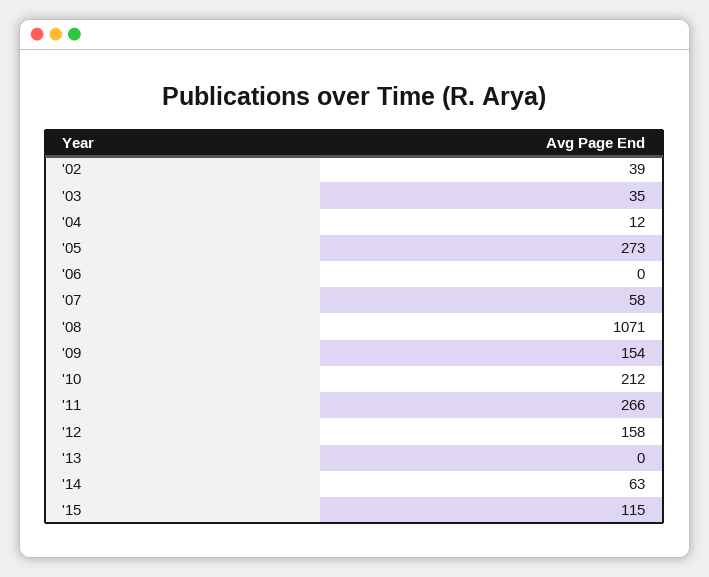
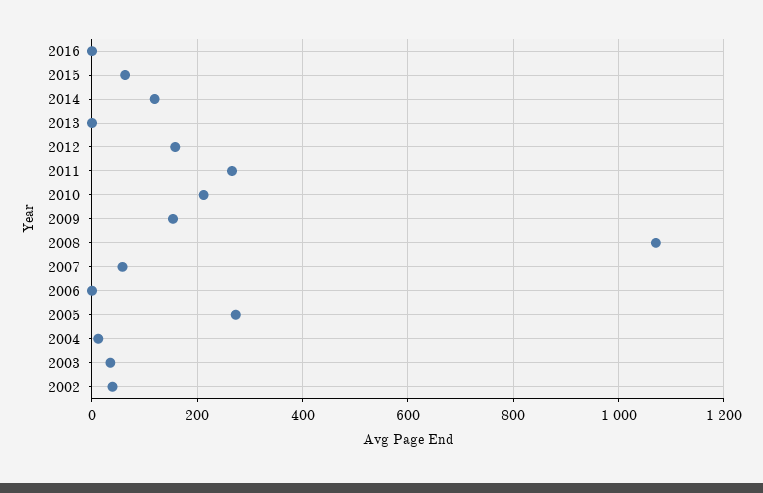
'14: 63 -> 120
'15: 115 -> 60
2016: none -> 0

